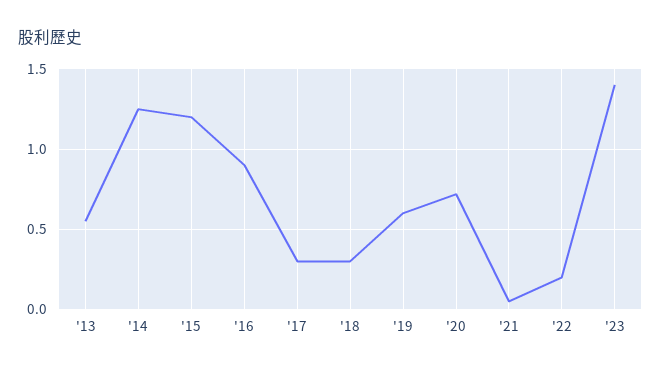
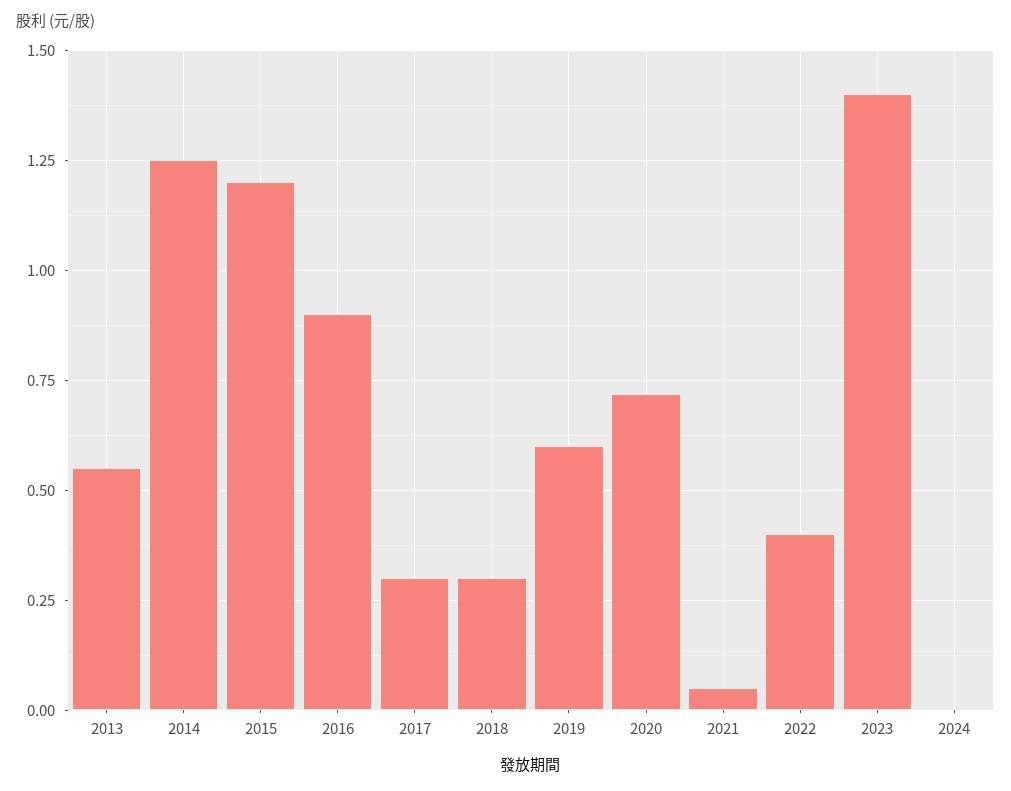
'22: 0.2 -> 0.4
2024: none -> 0

